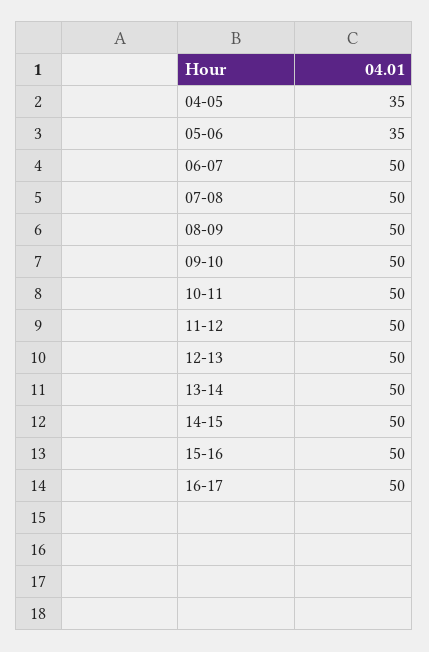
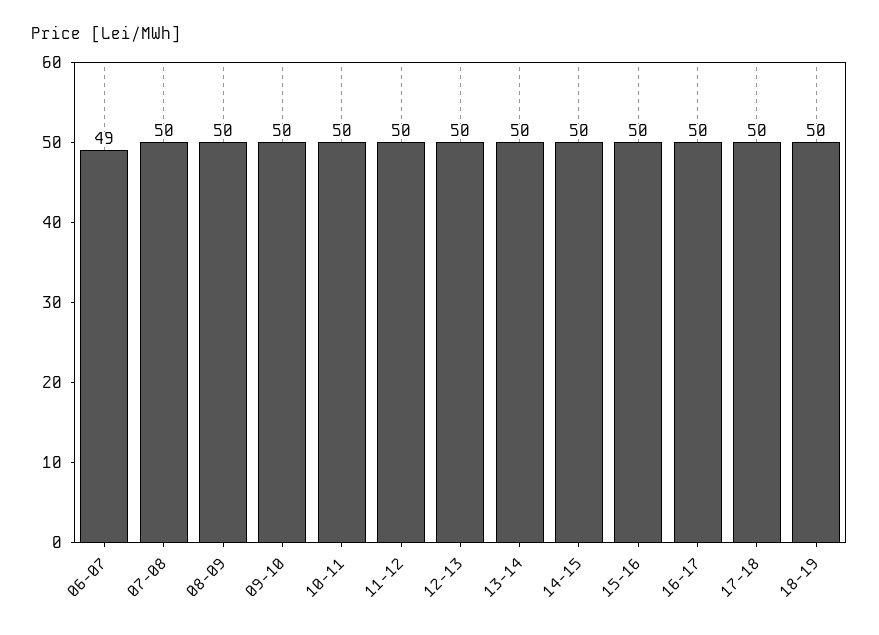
04-05: 35 -> none
05-06: 35 -> none
06-07: 50 -> 49
17-18: none -> 50
18-19: none -> 50

